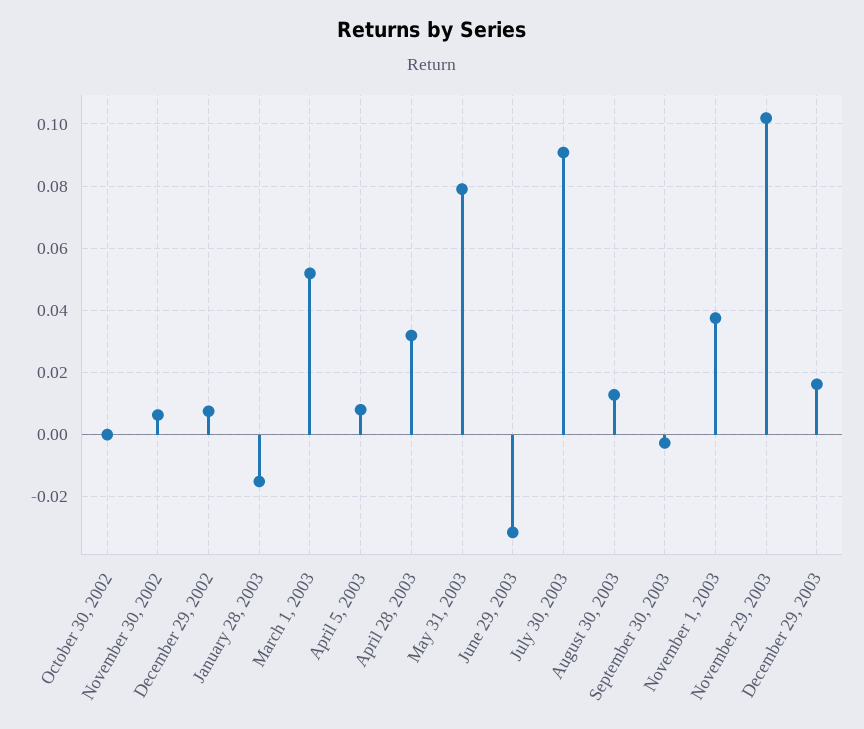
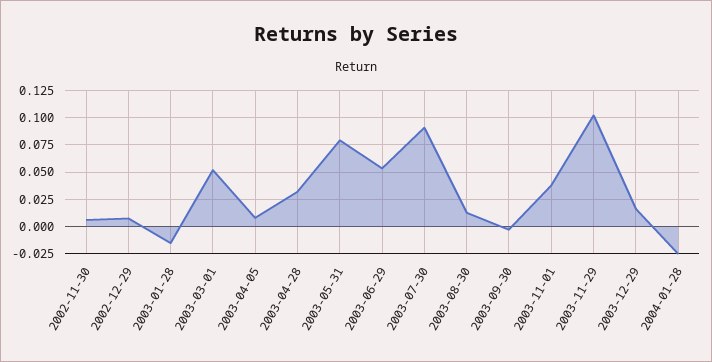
October 30, 2002: 0 -> none
June 29, 2003: -0.032 -> 0.05
2004-01-28: none -> -0.025

